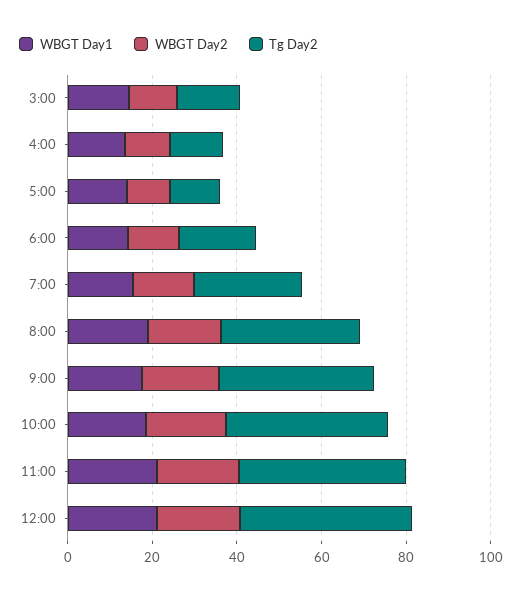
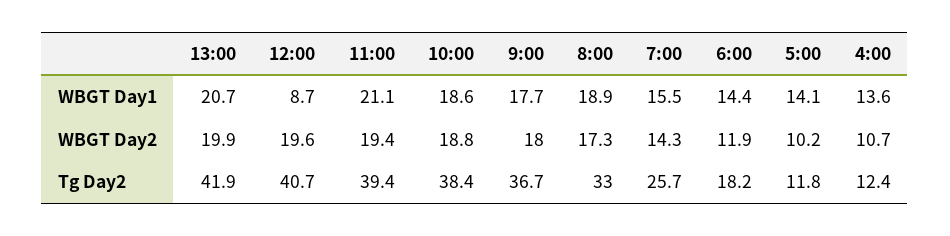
WBGT Day1, 3:00: 15 -> none
WBGT Day2, 3:00: 10 -> none
Tg Day2, 3:00: 15 -> none
WBGT Day1, 12:00: 20 -> 8.7
WBGT Day1, 13:00: none -> 20.7
WBGT Day2, 13:00: none -> 19.9
Tg Day2, 13:00: none -> 41.9

